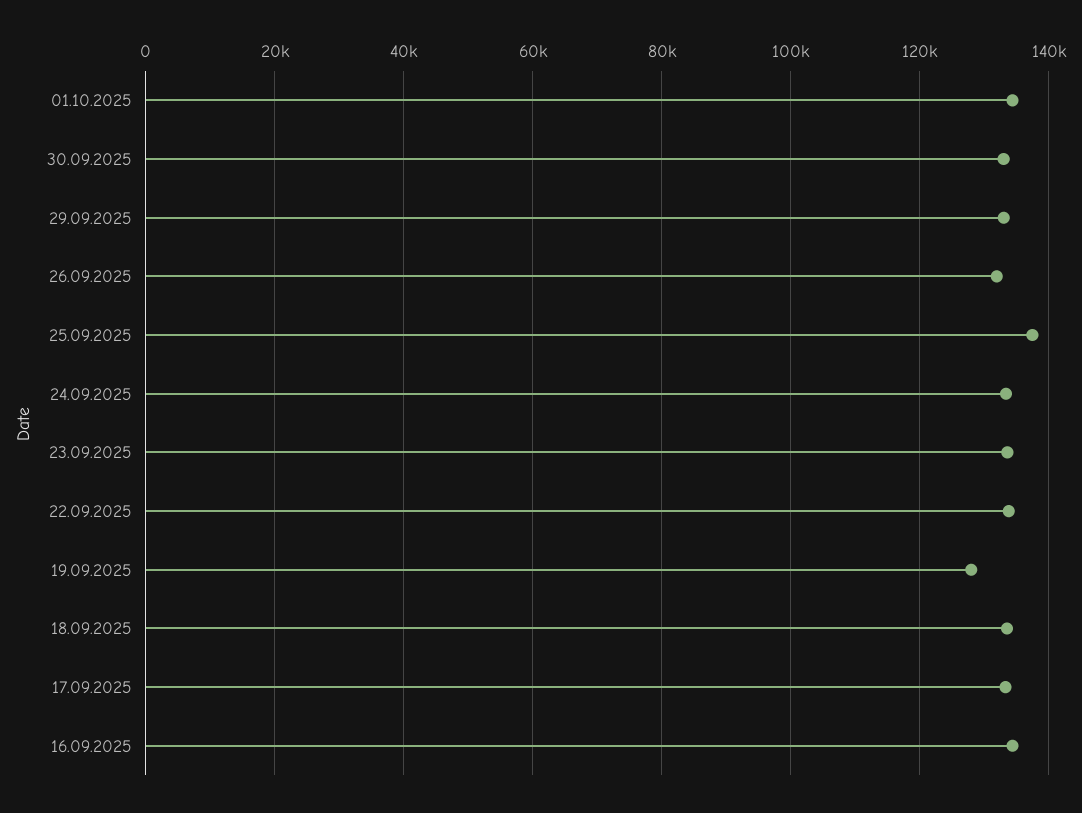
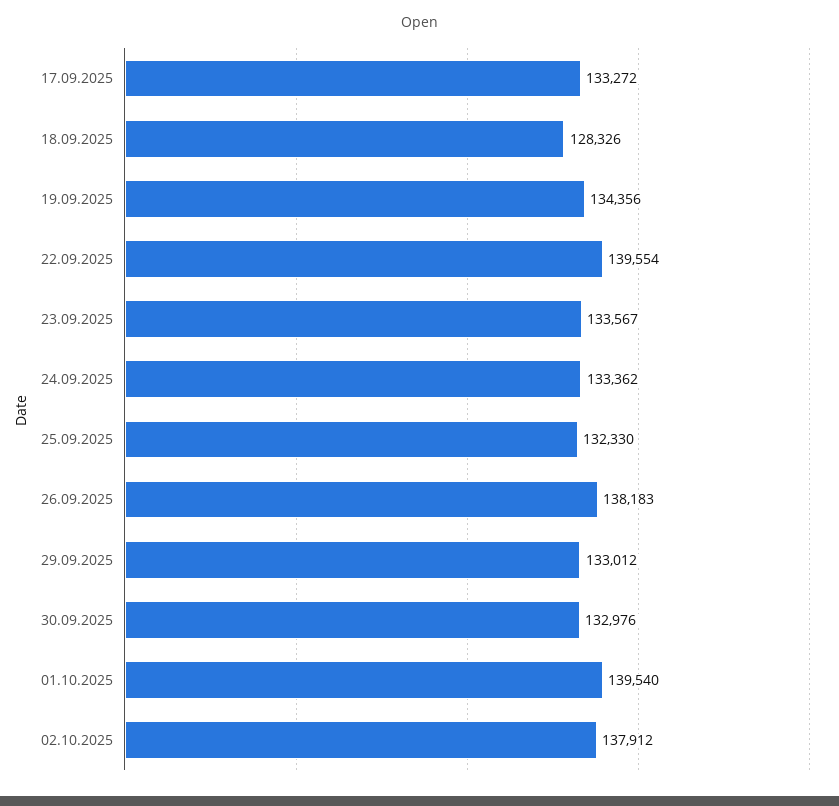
01.10.2025: 134000 -> 139540
26.09.2025: 132000 -> 138183
25.09.2025: 138000 -> 132330
22.09.2025: 134000 -> 139554
19.09.2025: 128000 -> 134356
18.09.2025: 134000 -> 128326
16.09.2025: 134000 -> none
02.10.2025: none -> 137912

